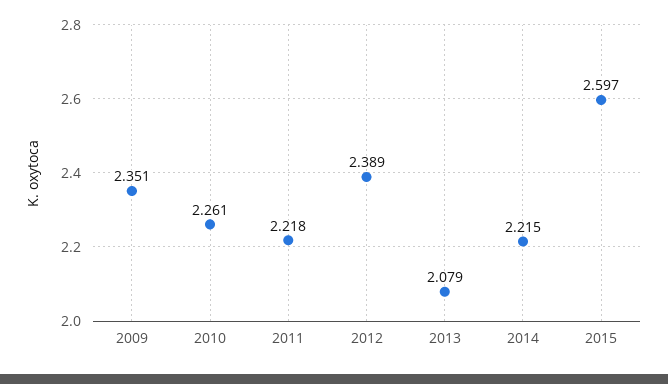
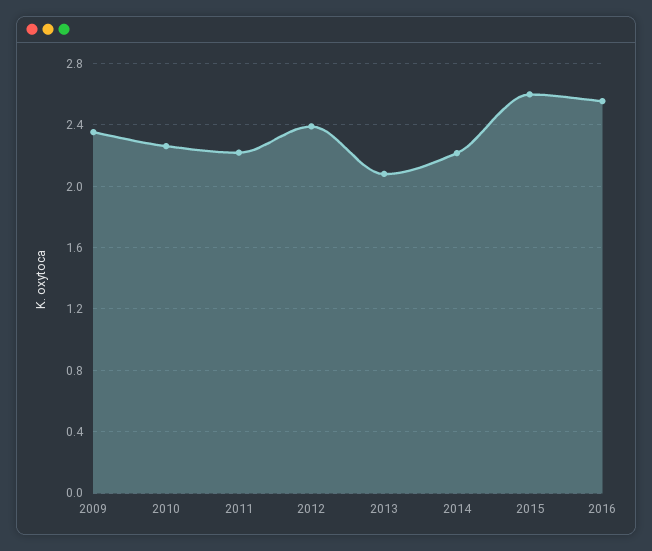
2016: none -> 2.55

